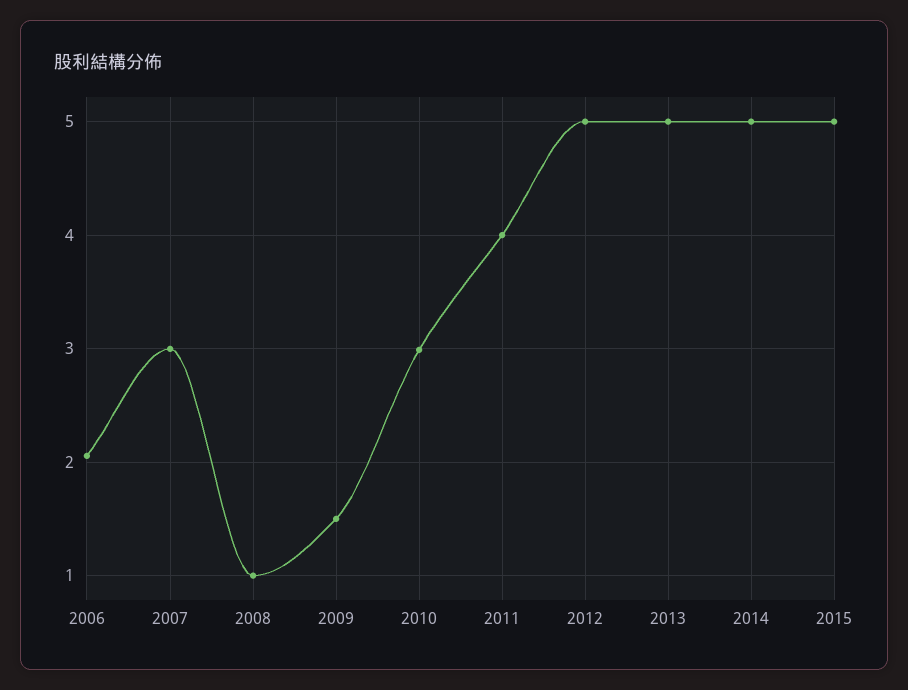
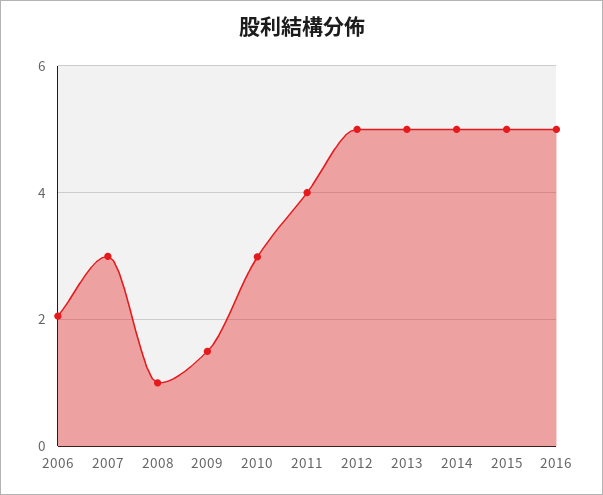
2016: none -> 5

